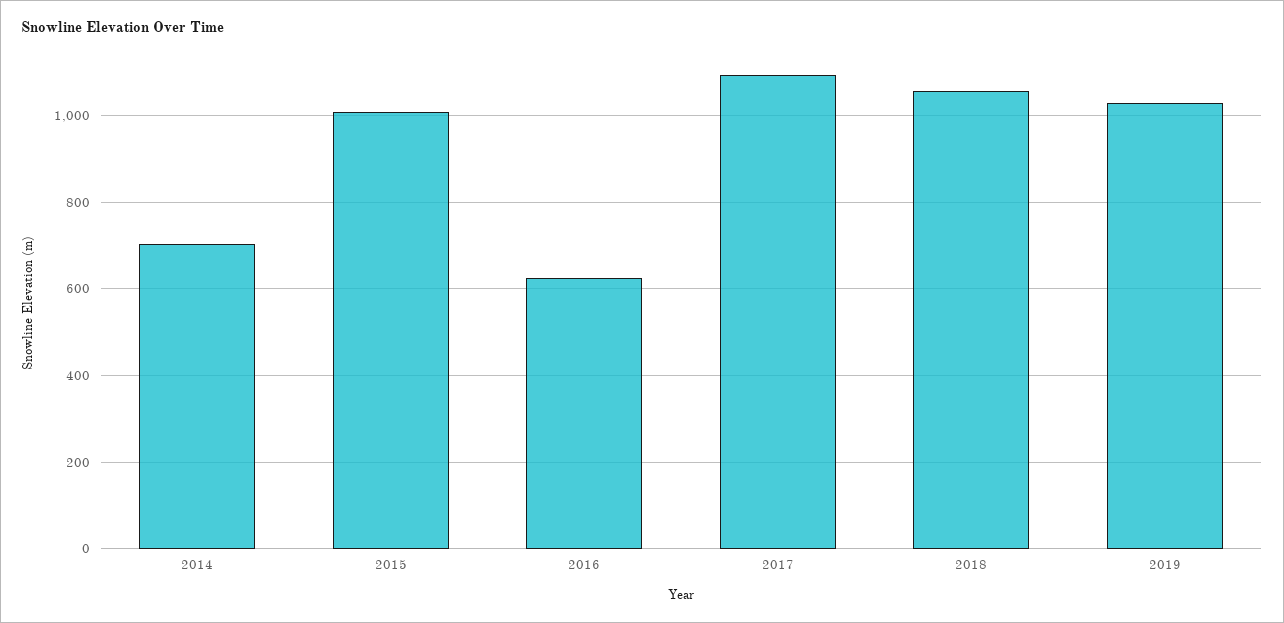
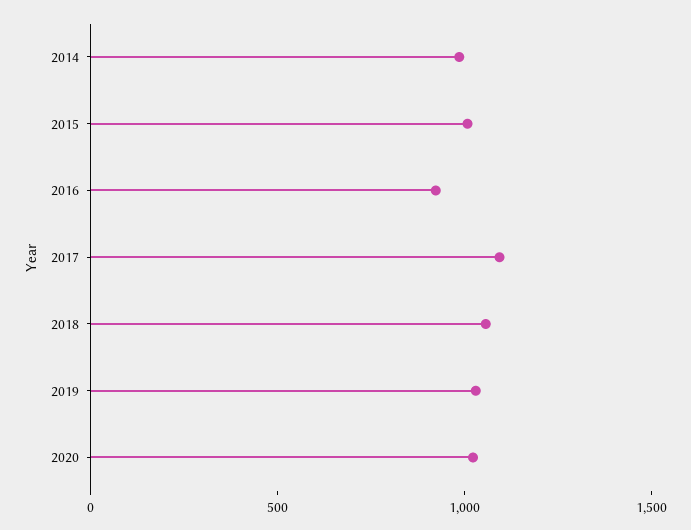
2014: 700 -> 1000
2016: 620 -> 900
2020: none -> 1000

